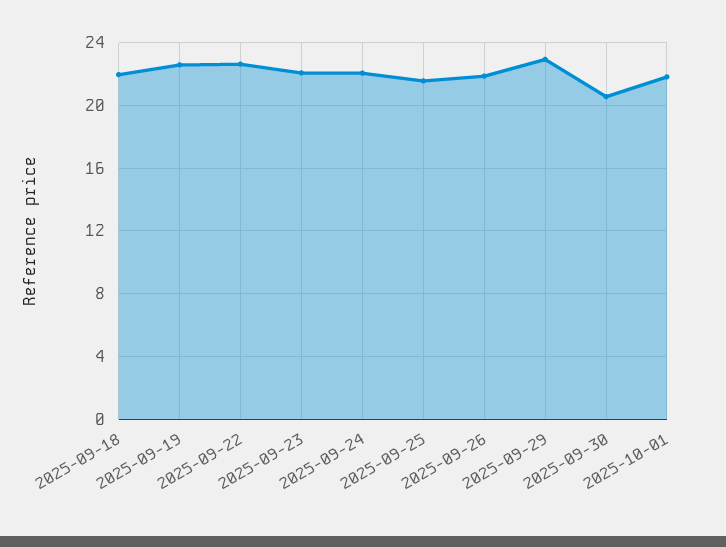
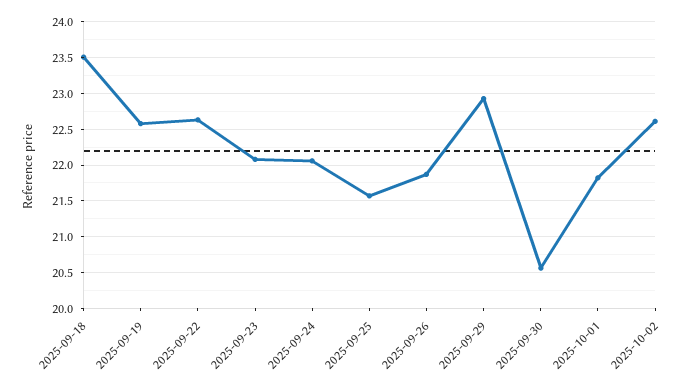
2025-09-18: 22 -> 23.5
2025-10-02: none -> 22.6

